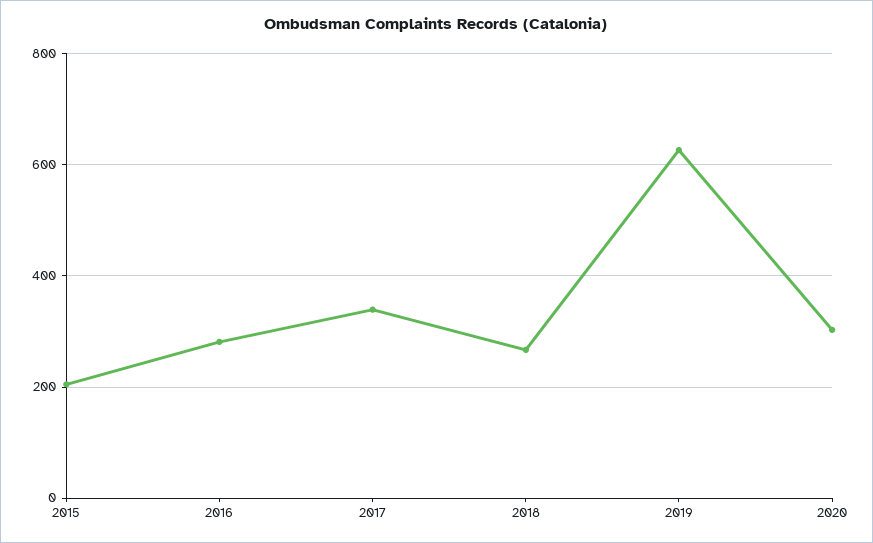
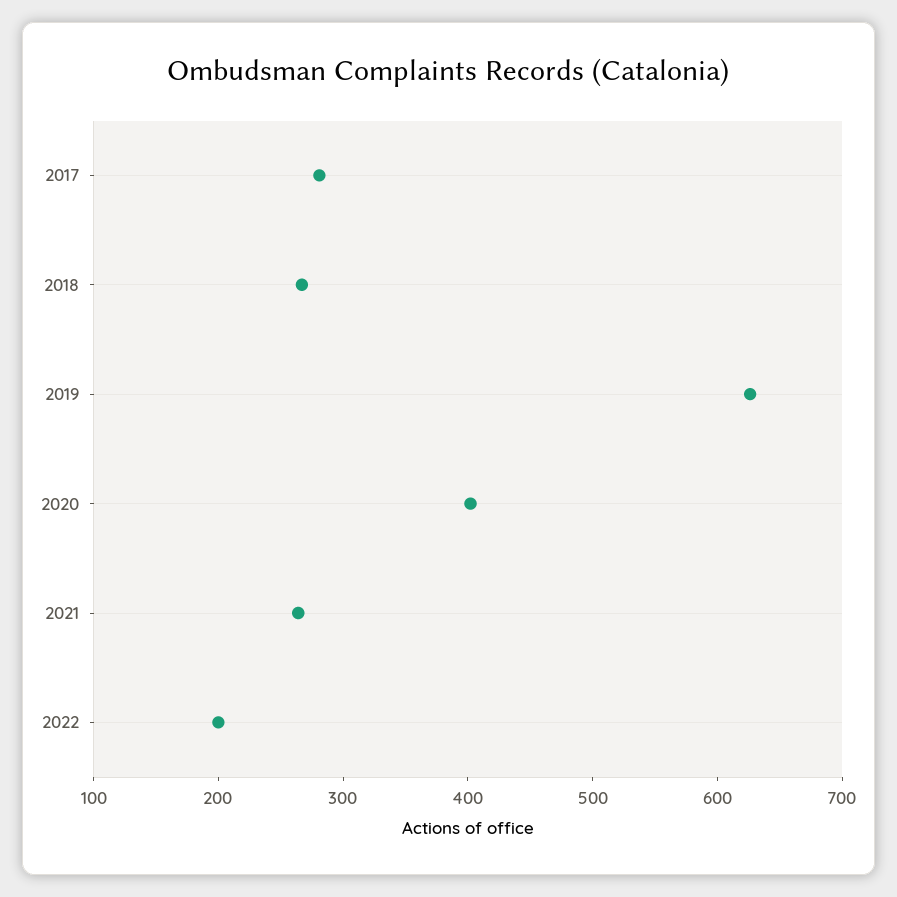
2015: 200 -> none
2016: 280 -> none
2017: 340 -> 280
2020: 300 -> 400
2021: none -> 260
2022: none -> 200

